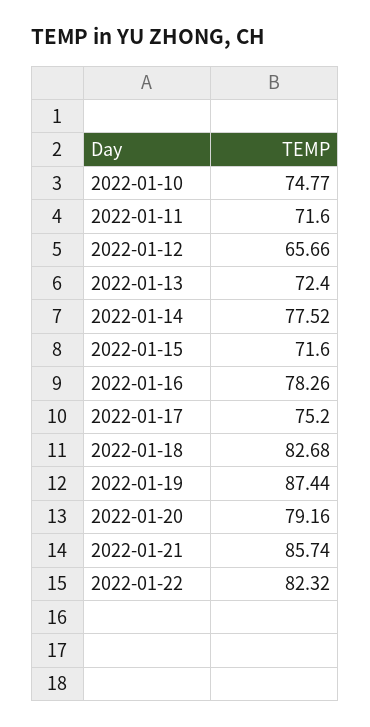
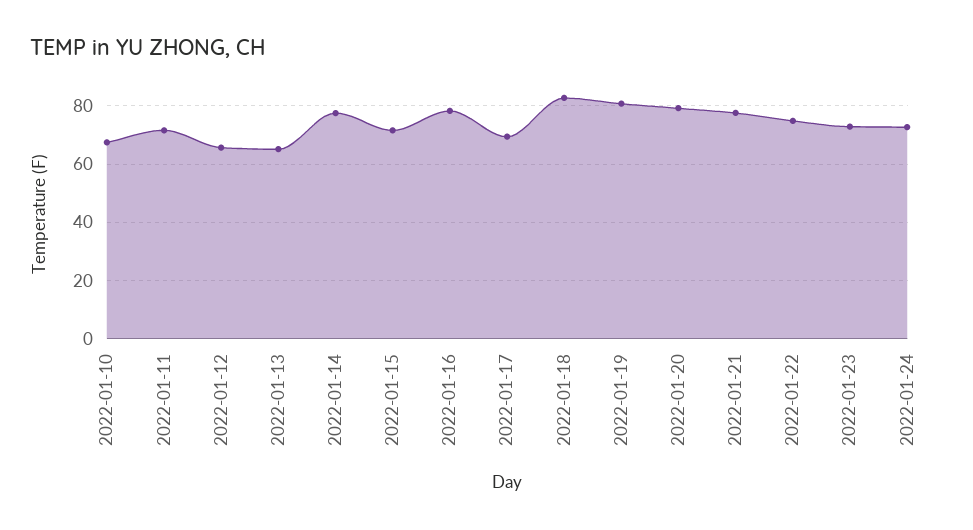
2022-01-10: 74.77 -> 67.5
2022-01-13: 72.4 -> 65
2022-01-17: 75.2 -> 70
2022-01-19: 87.44 -> 80
2022-01-21: 85.74 -> 77.5
2022-01-22: 82.32 -> 75
2022-01-23: none -> 72.5
2022-01-24: none -> 72.5

